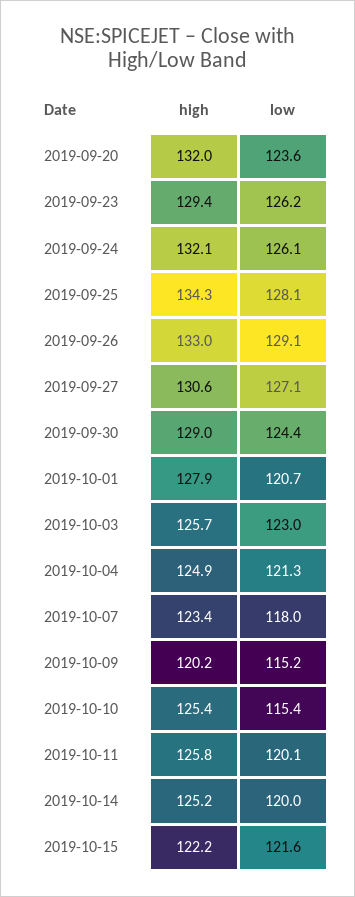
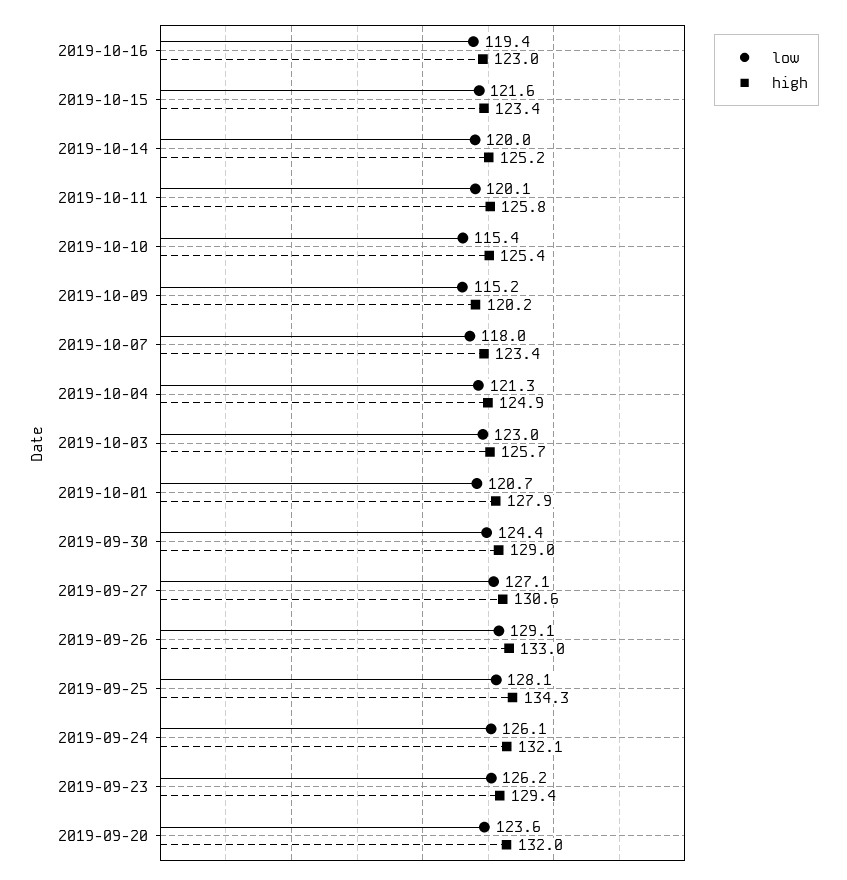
high, 2019-10-15: 122.2 -> 123.4
low, 2019-10-16: none -> 119.4
high, 2019-10-16: none -> 123

